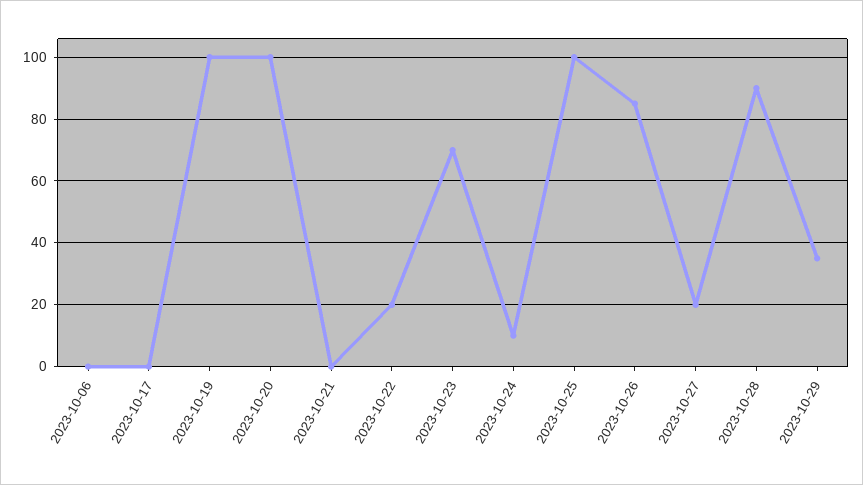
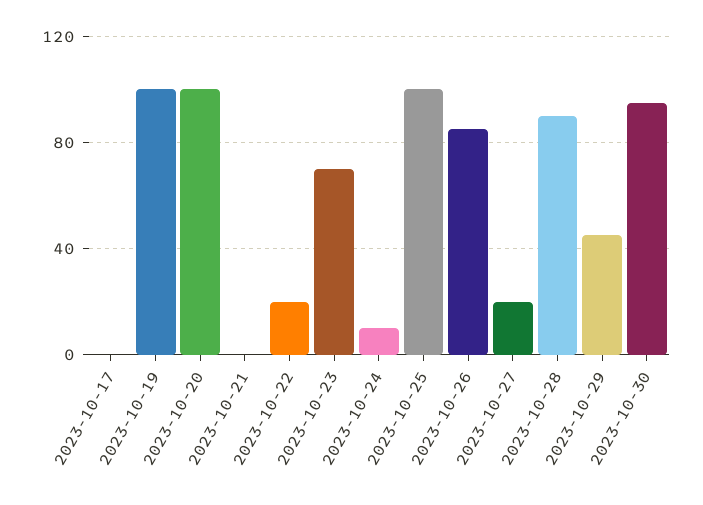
2023-10-06: 0 -> none
2023-10-29: 35 -> 45
2023-10-30: none -> 95

